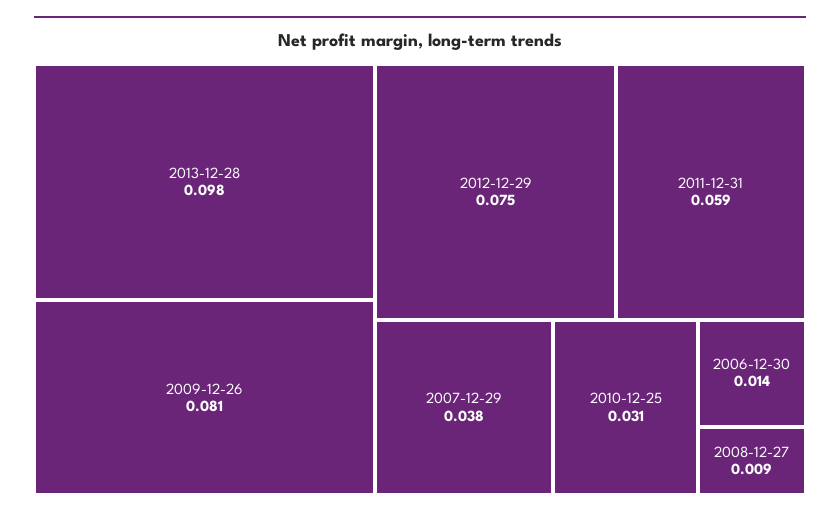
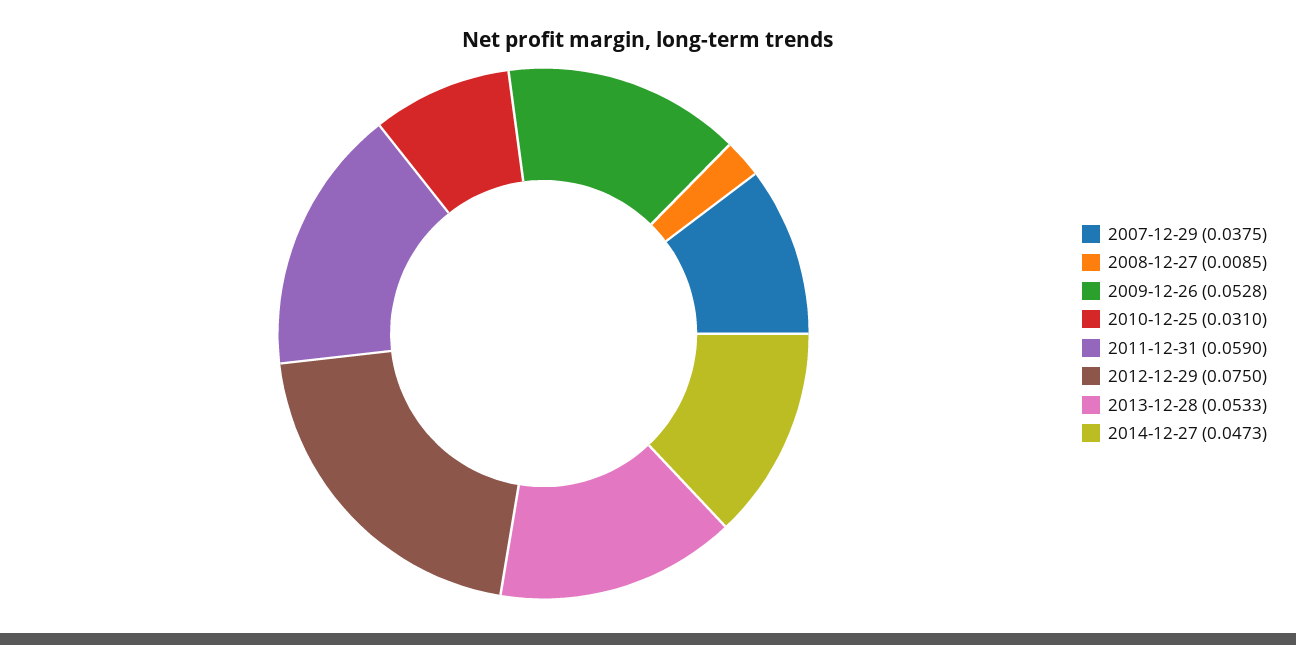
2013-12-28: 0.098 -> 0.0533
2009-12-26: 0.081 -> 0.0528
2006-12-30: 0.014 -> none
2014-12-27: none -> 0.0473

